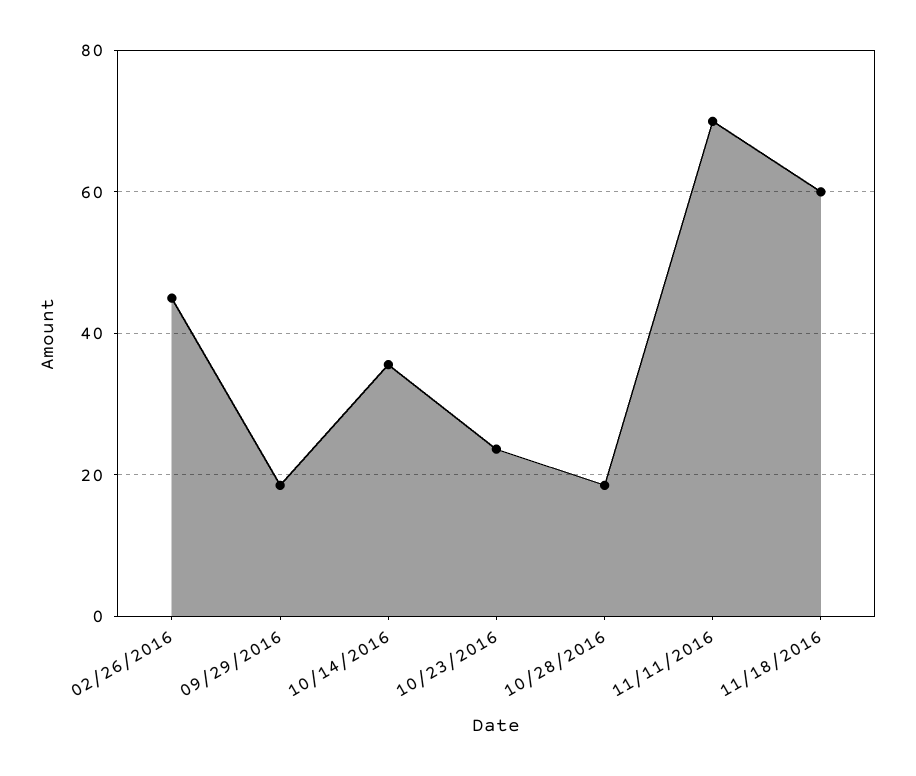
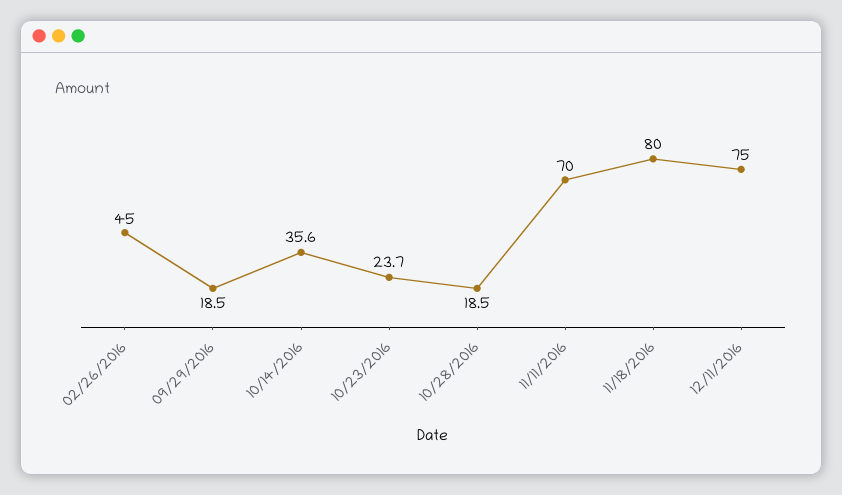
11/18/2016: 60 -> 80
12/11/2016: none -> 75

